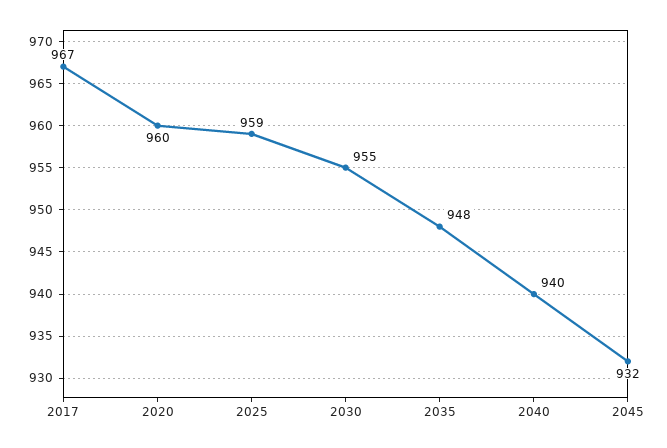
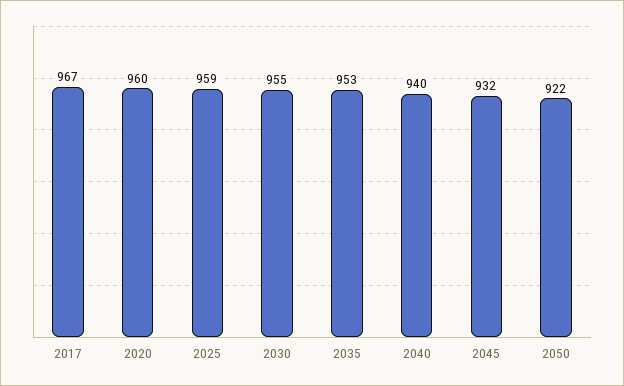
2035: 948 -> 953
2050: none -> 922

